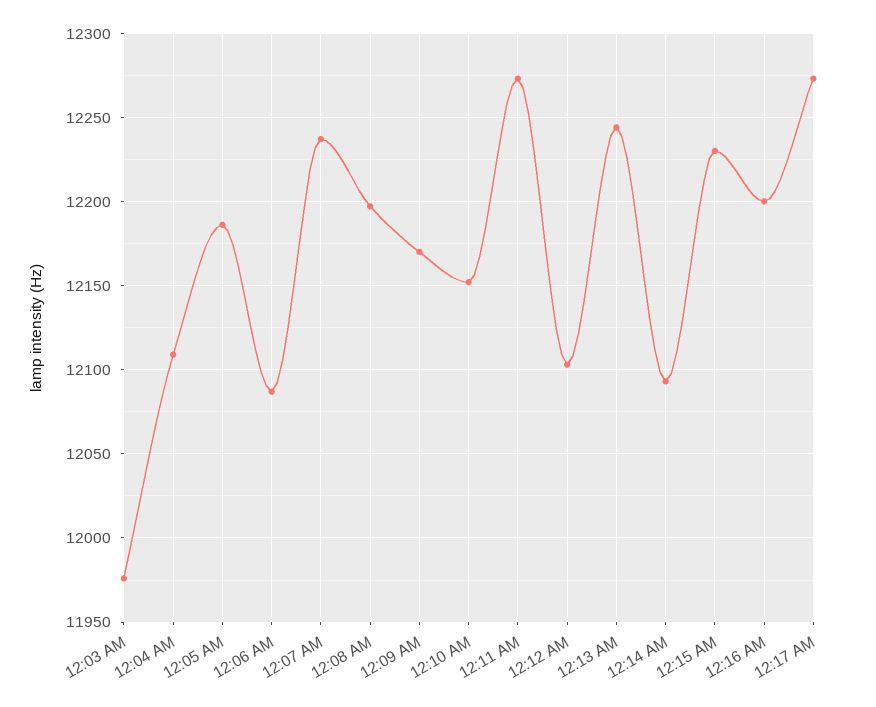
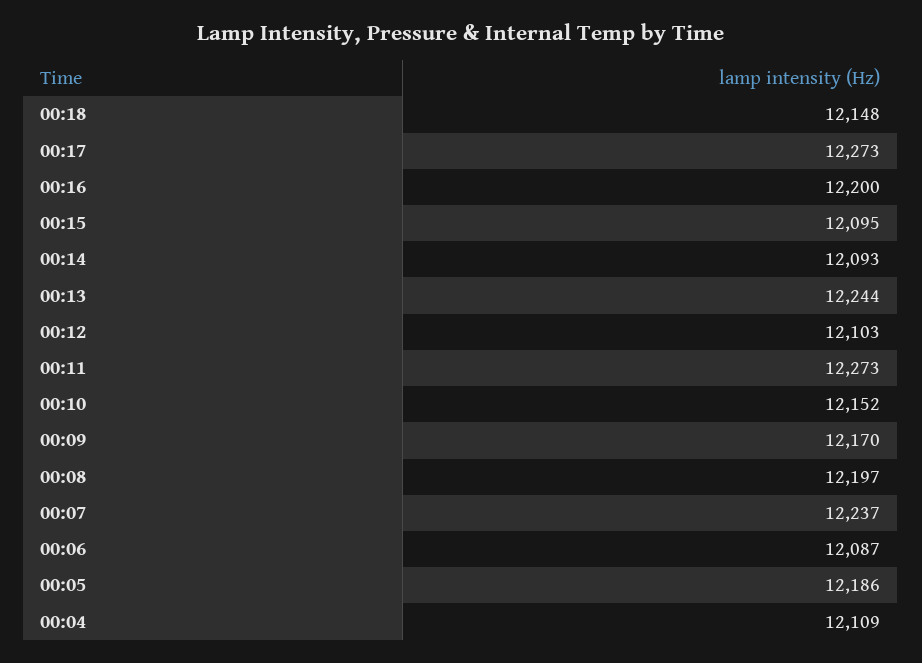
12:03 AM: 11975 -> none
12:15 AM: 12230 -> 12095
00:18: none -> 12148

